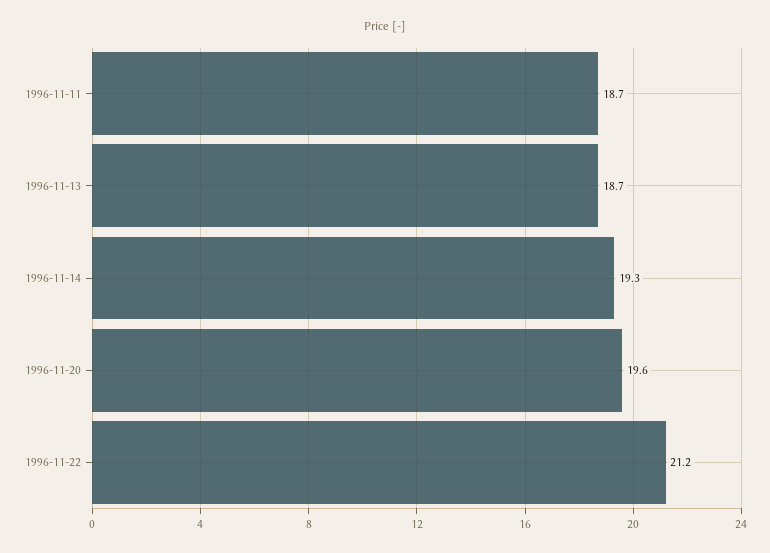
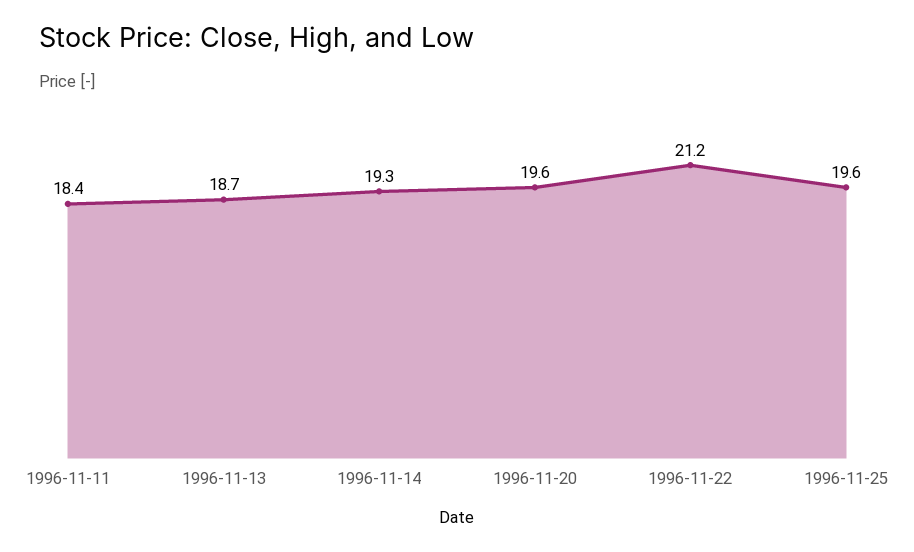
1996-11-11: 18.7 -> 18.4
1996-11-25: none -> 19.6

